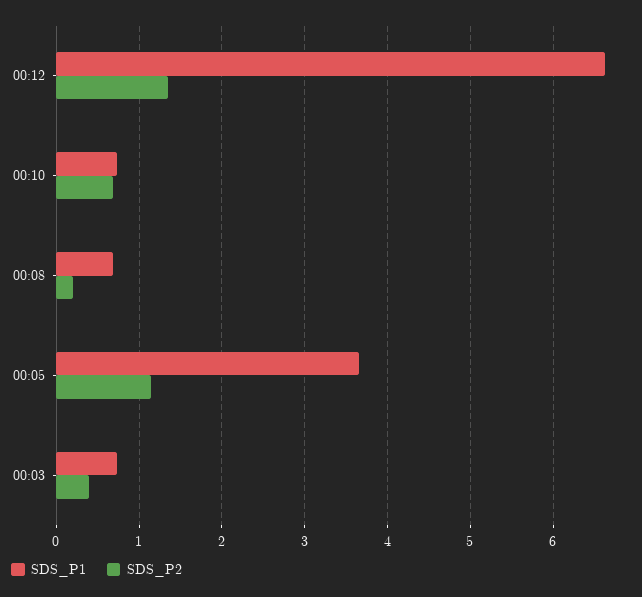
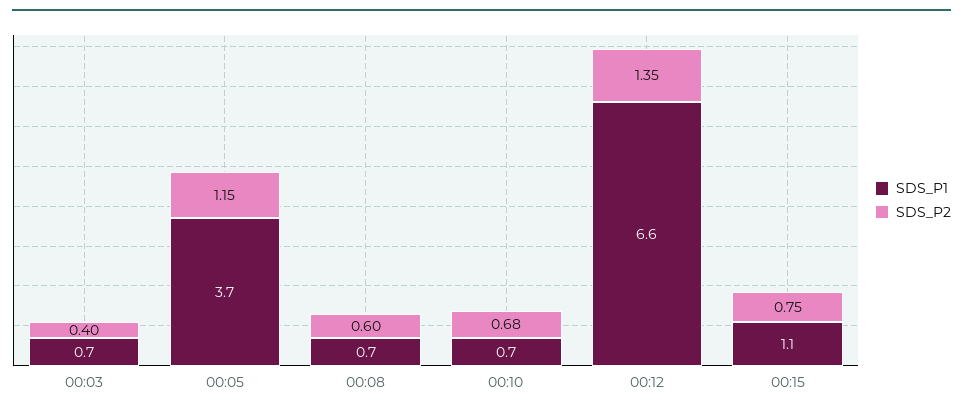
SDS_P2, 00:08: 0.2 -> 0.6
SDS_P1, 00:15: none -> 1.1
SDS_P2, 00:15: none -> 0.75

